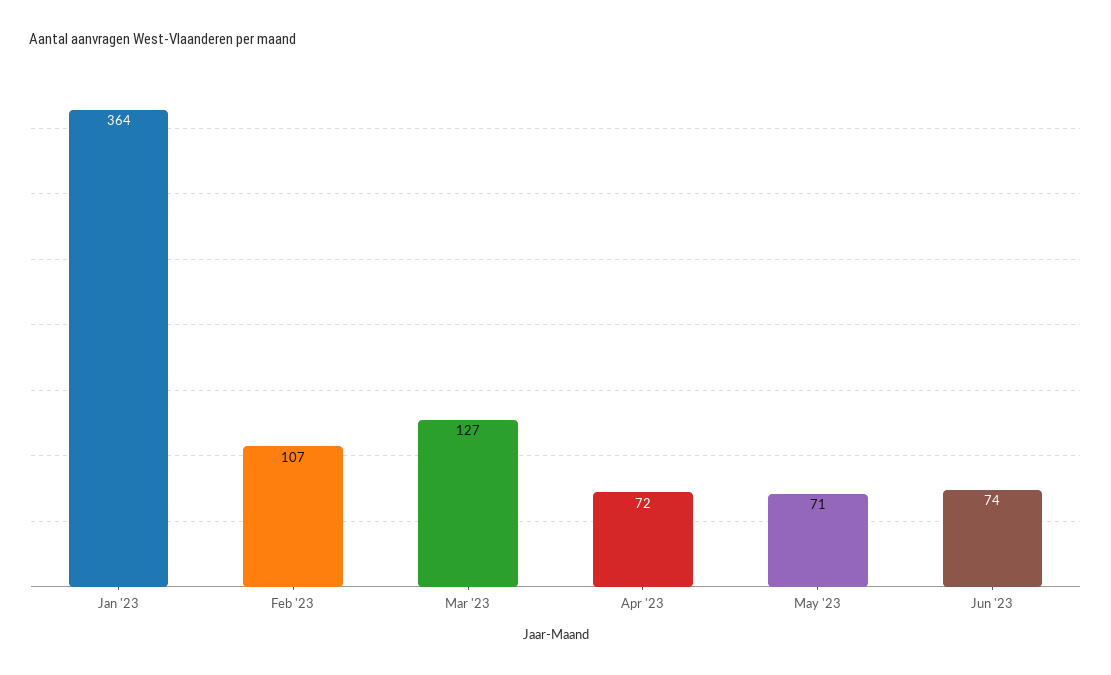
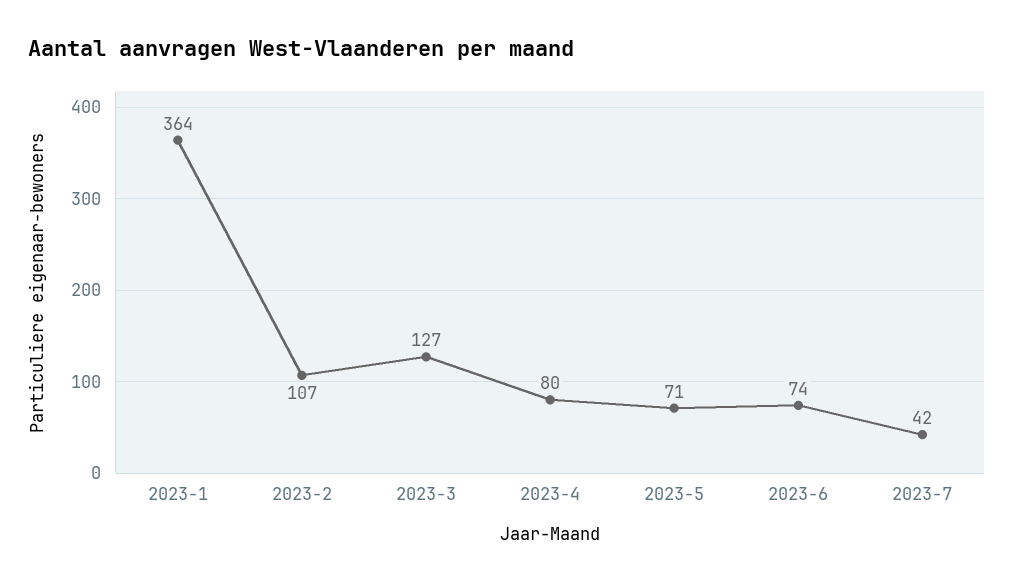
Apr '23: 72 -> 80
2023-7: none -> 42

